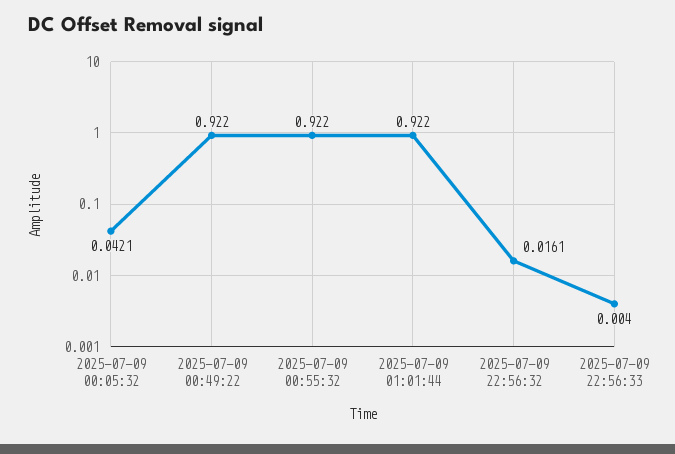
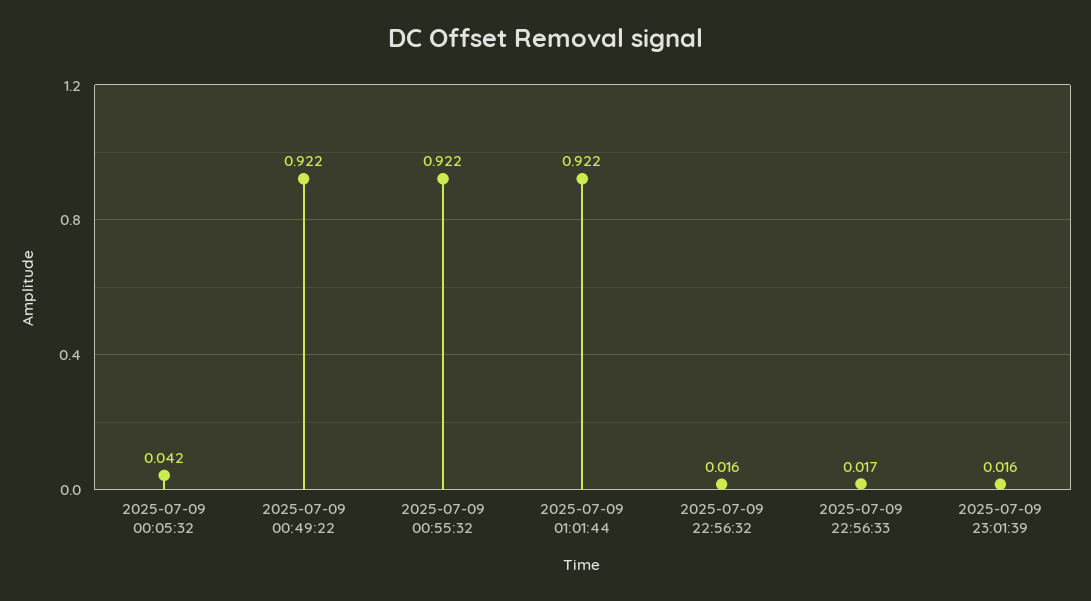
2025-07-09 22:56:33: 0.004 -> 0.017
2025-07-09 23:01:39: none -> 0.016

